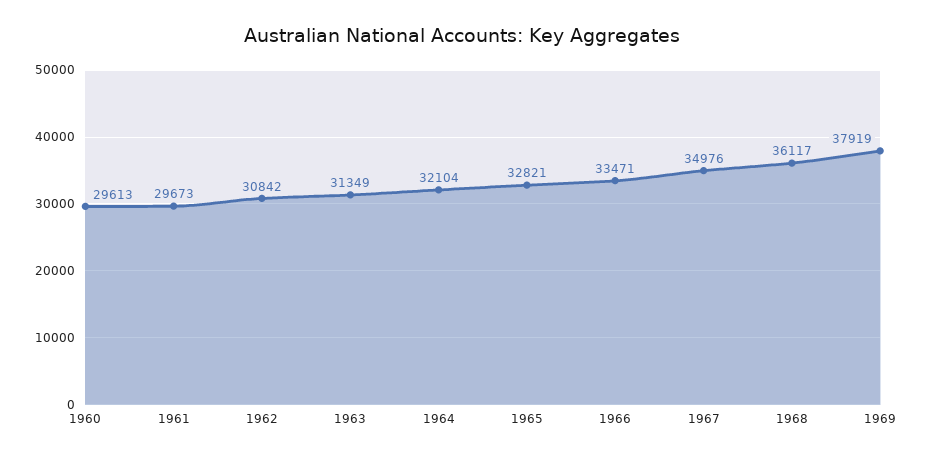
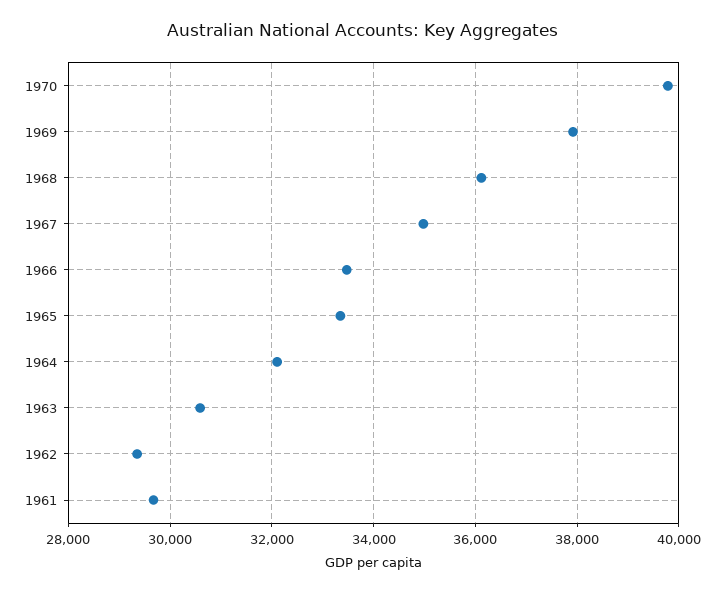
1960: 29613 -> none
1962: 30842 -> 29400
1963: 31349 -> 30600
1965: 32821 -> 33400
1970: none -> 39800

